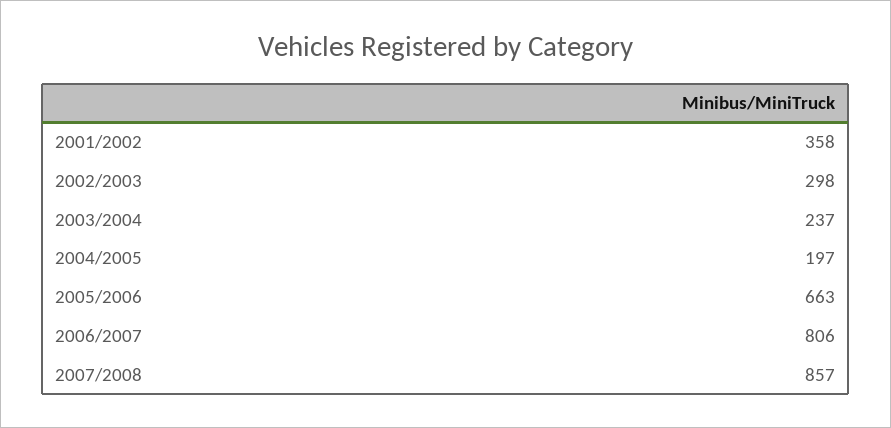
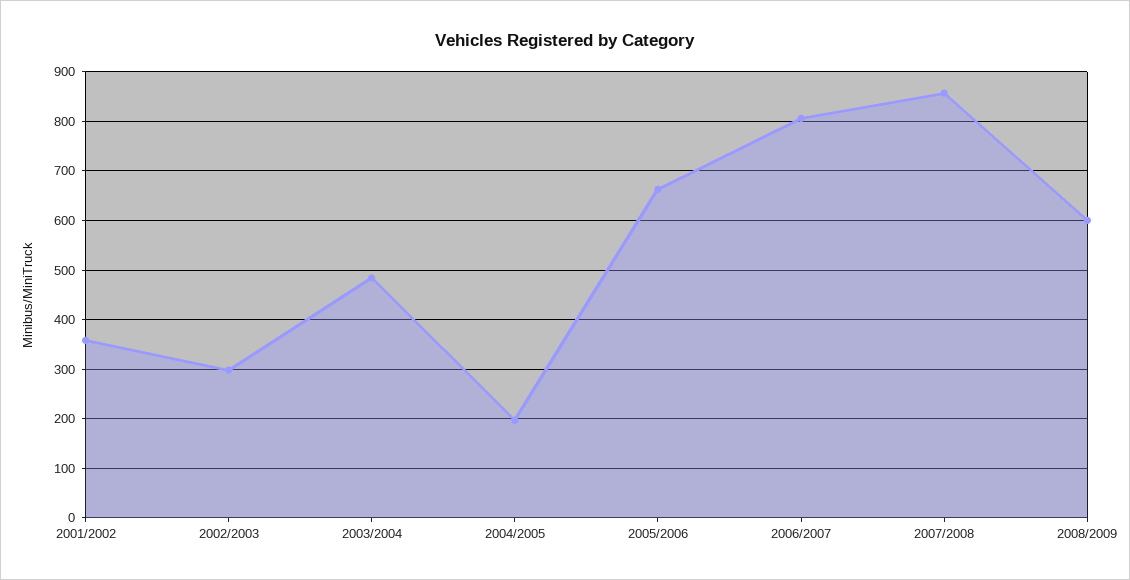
2003/2004: 237 -> 480
2008/2009: none -> 600

